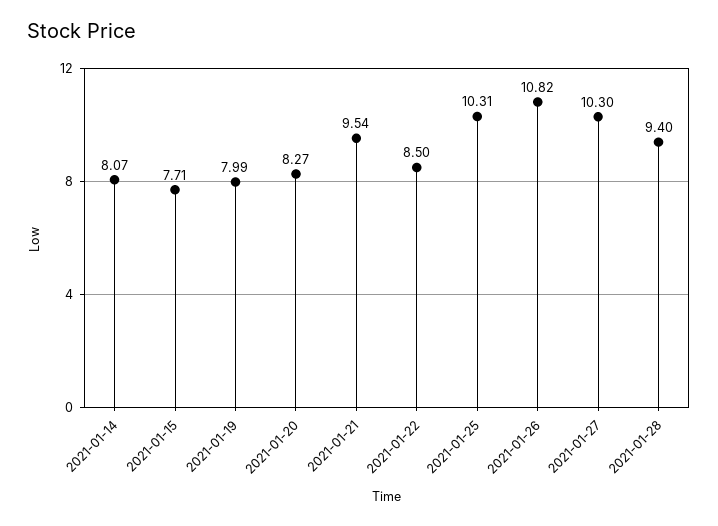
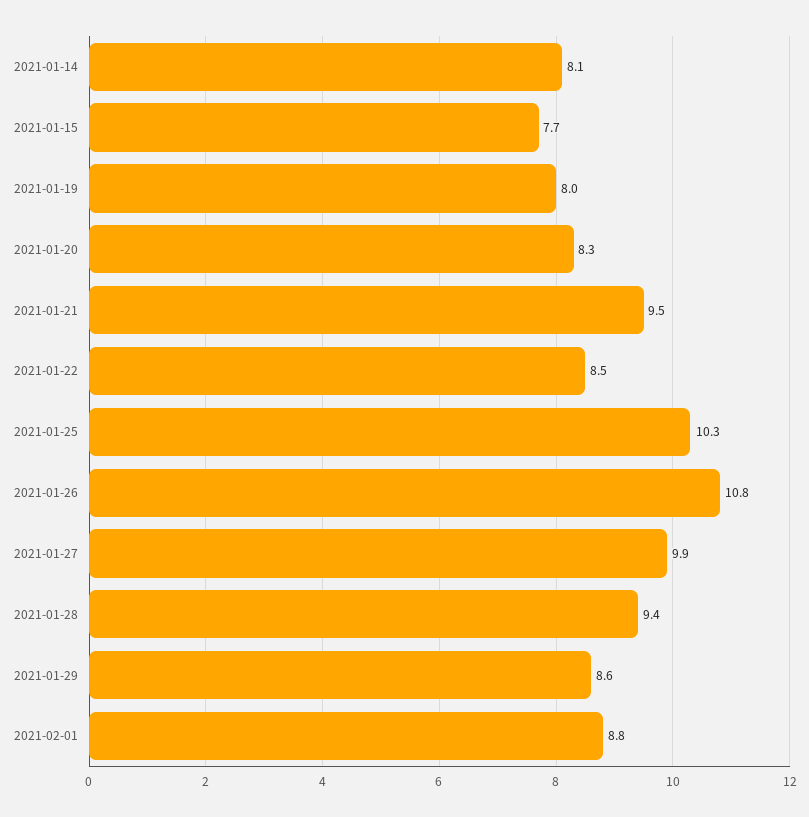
2021-01-27: 10.3 -> 9.9
2021-01-29: none -> 8.6
2021-02-01: none -> 8.8

